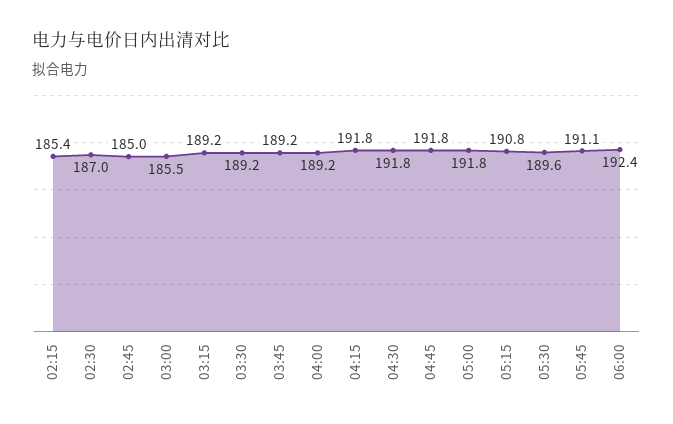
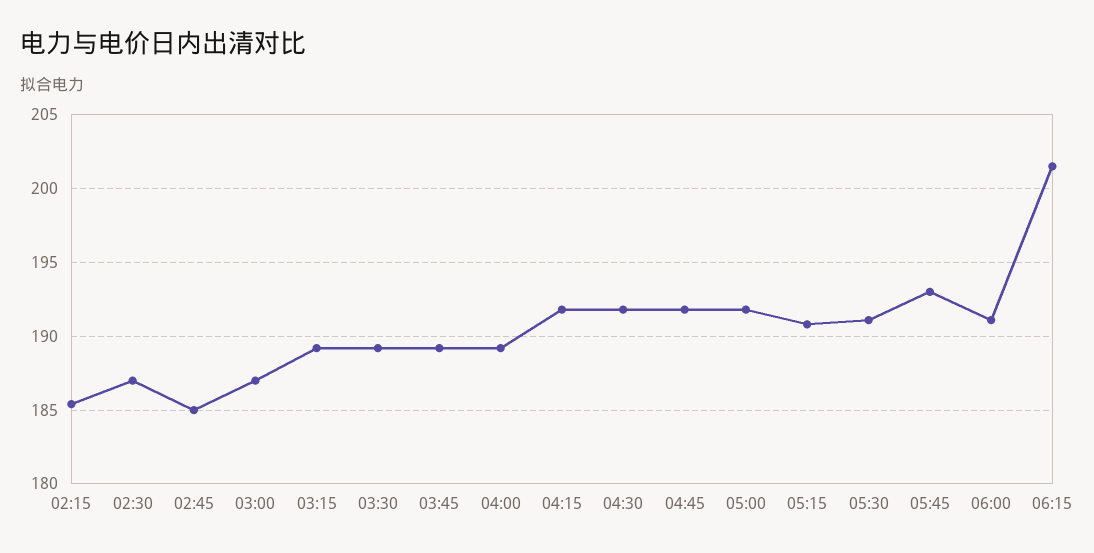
03:00: 185.5 -> 187
05:30: 189.6 -> 191
05:45: 191.1 -> 193
06:00: 192.4 -> 191
06:15: none -> 201.5

